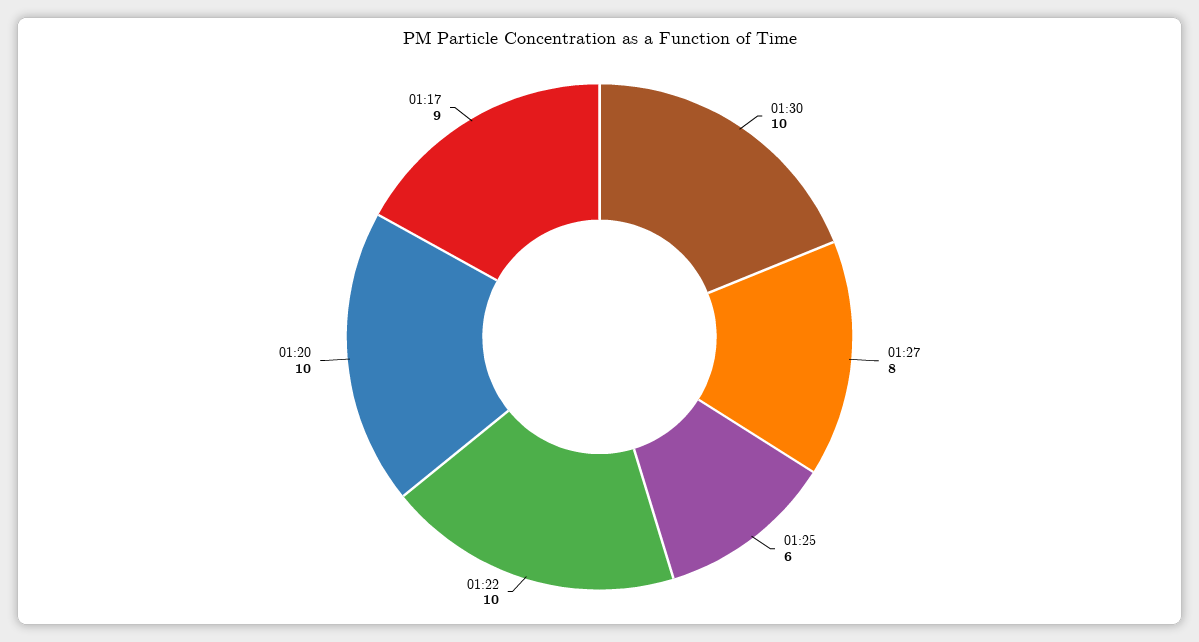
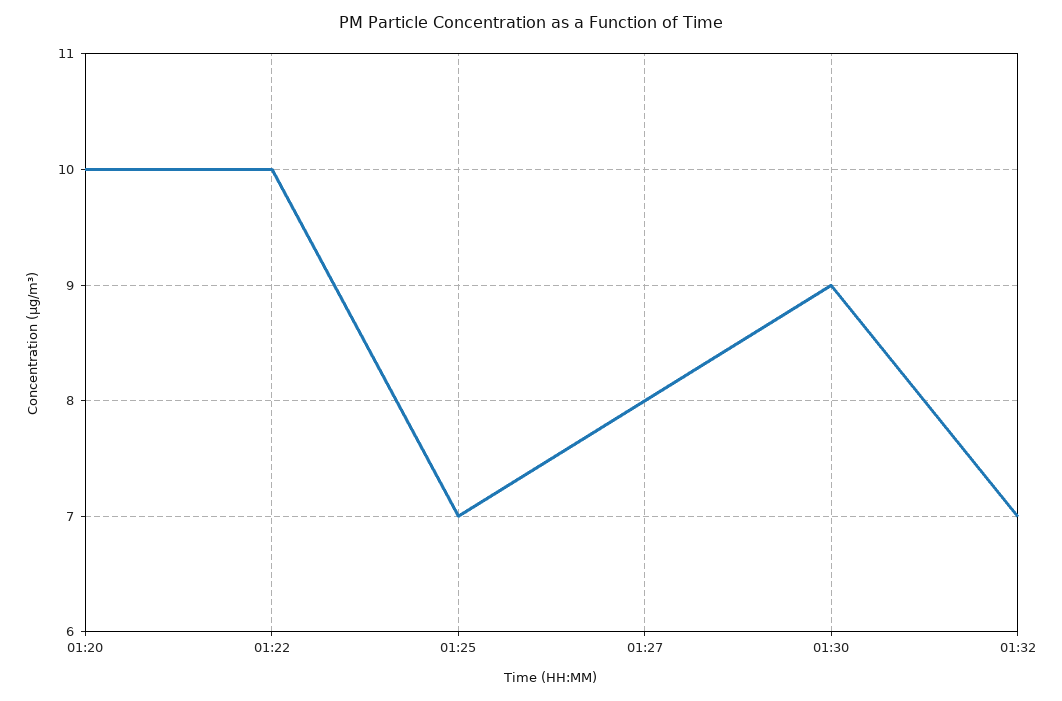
01:30: 10 -> 9
01:25: 6 -> 7
01:17: 9 -> none
01:32: none -> 7

